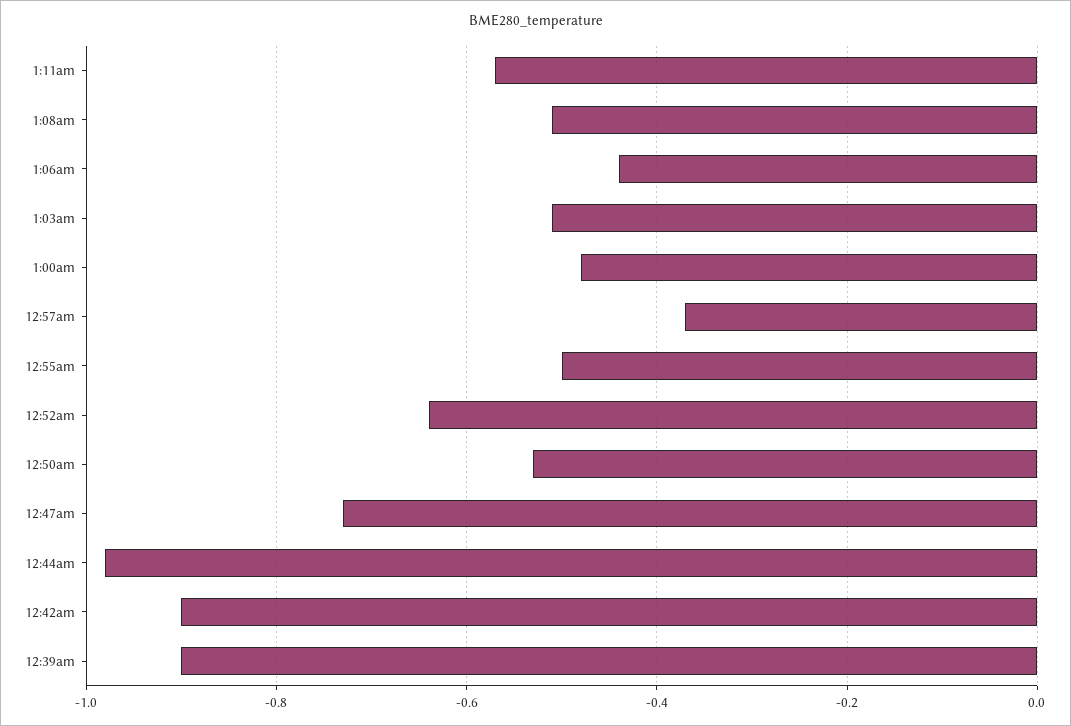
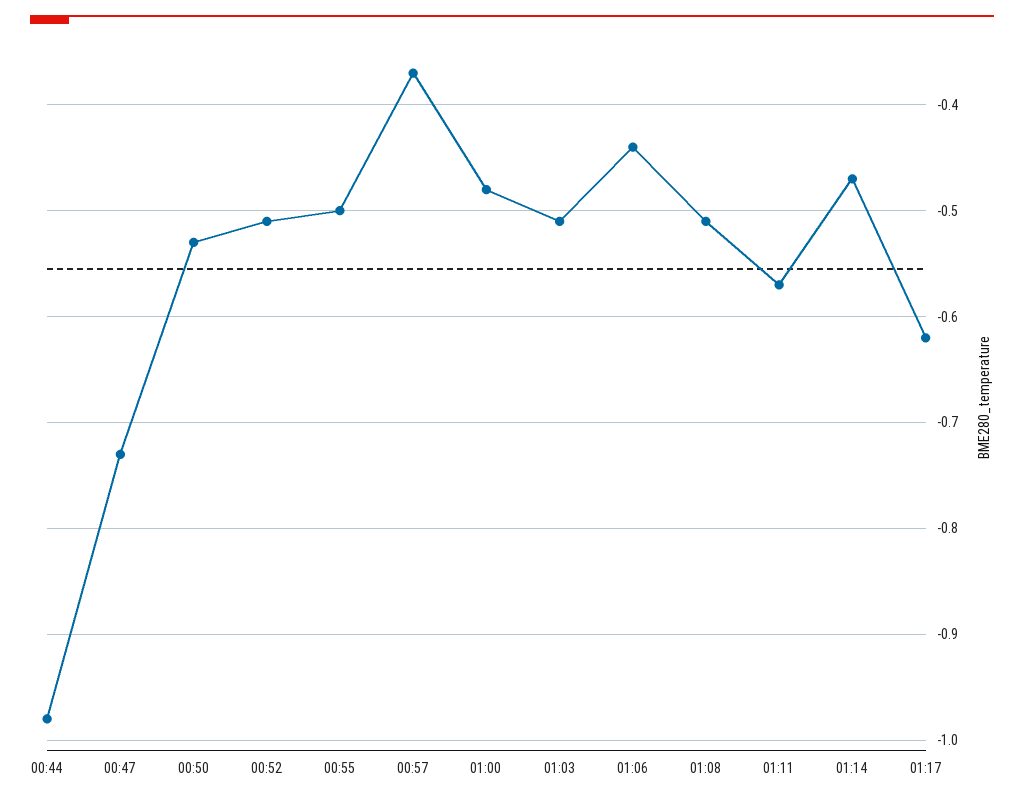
12:52am: -0.65 -> -0.51
12:42am: -0.9 -> none
12:39am: -0.9 -> none
01:14: none -> -0.47
01:17: none -> -0.62

